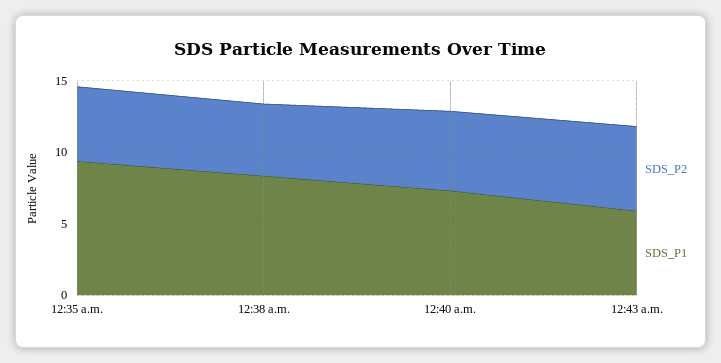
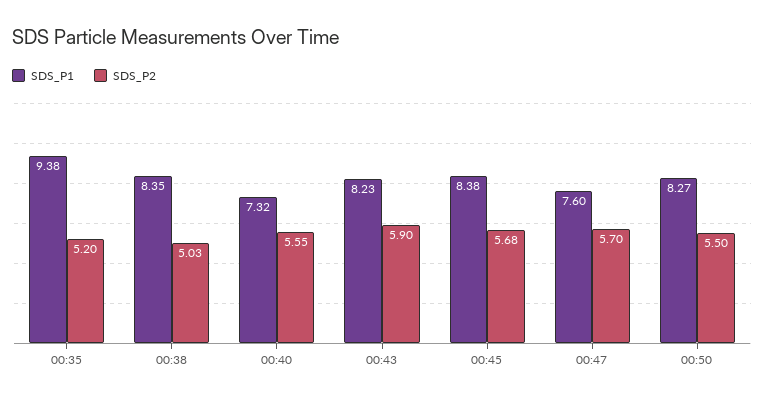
SDS_P1, 12:43 a.m.: 6 -> 8.23
SDS_P1, 00:45: none -> 8.38
SDS_P2, 00:45: none -> 5.68
SDS_P1, 00:47: none -> 7.6
SDS_P2, 00:47: none -> 5.7
SDS_P1, 00:50: none -> 8.27
SDS_P2, 00:50: none -> 5.5

